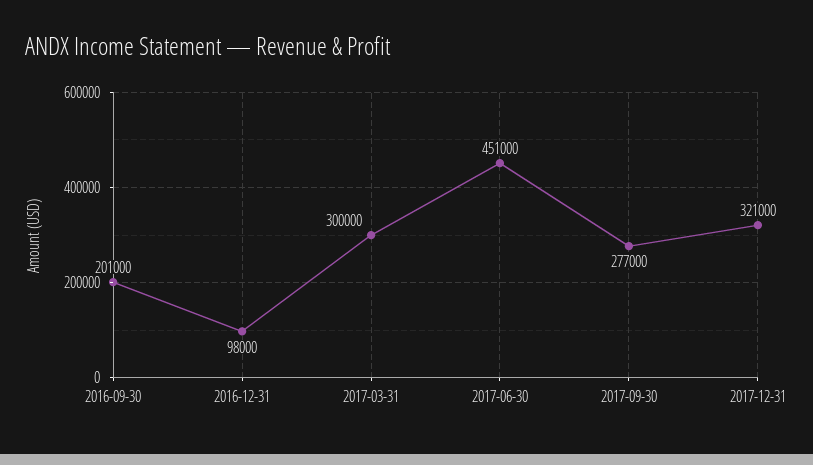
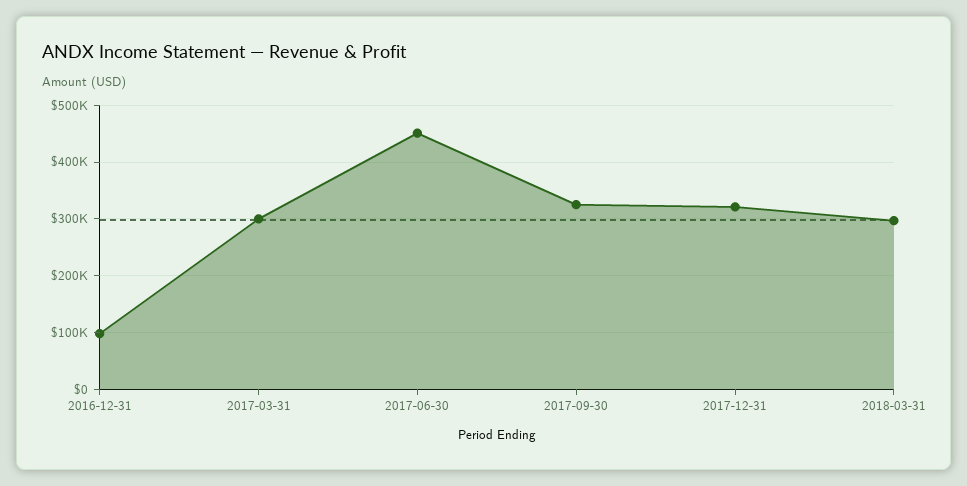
2016-09-30: 201000 -> none
2017-09-30: 277000 -> 320000
2018-03-31: none -> 300000

